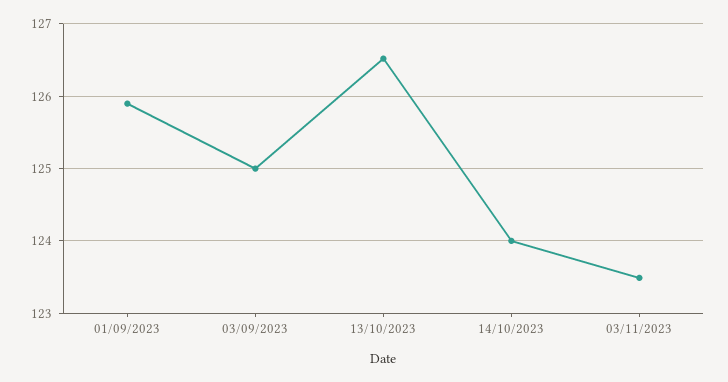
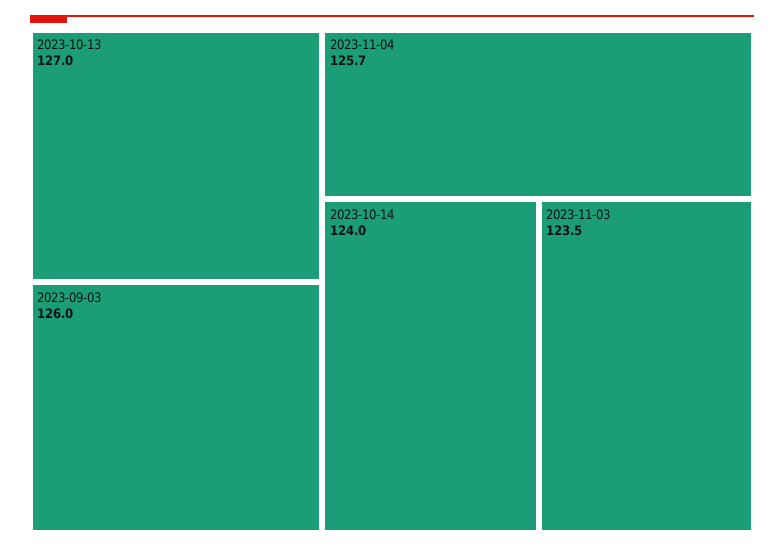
01/09/2023: 125.9 -> none
03/09/2023: 125 -> 126
13/10/2023: 126.5 -> 127
2023-11-04: none -> 125.7

